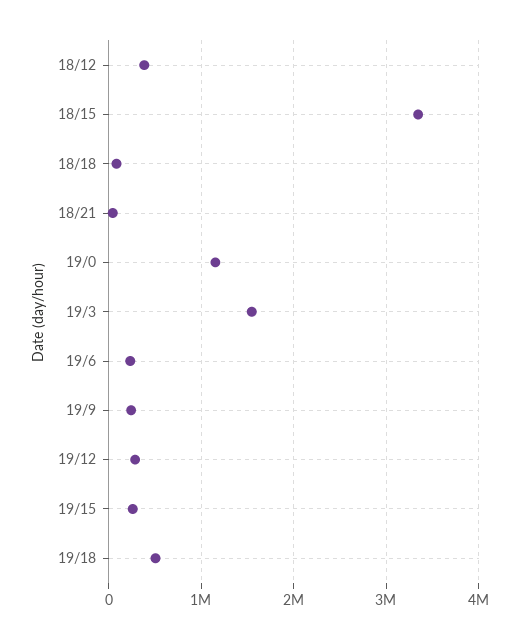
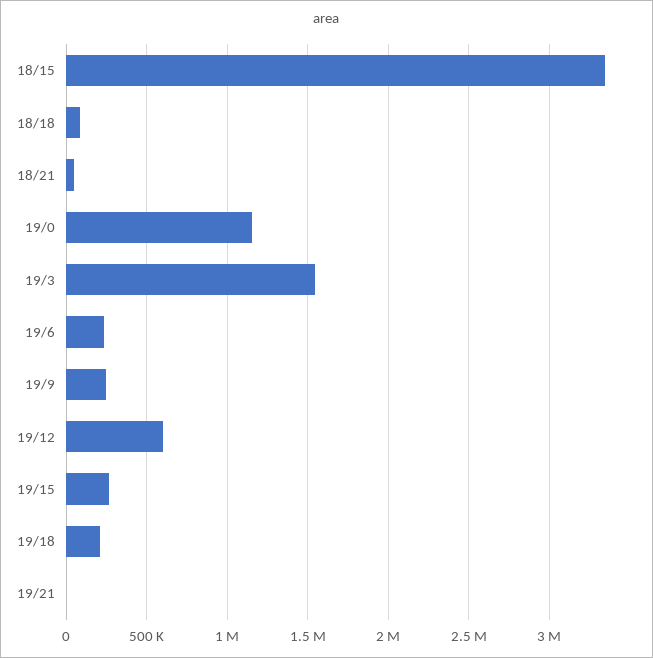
18/12: 400000 -> none
19/12: 300000 -> 600000
19/18: 500000 -> 200000
19/21: none -> 0

